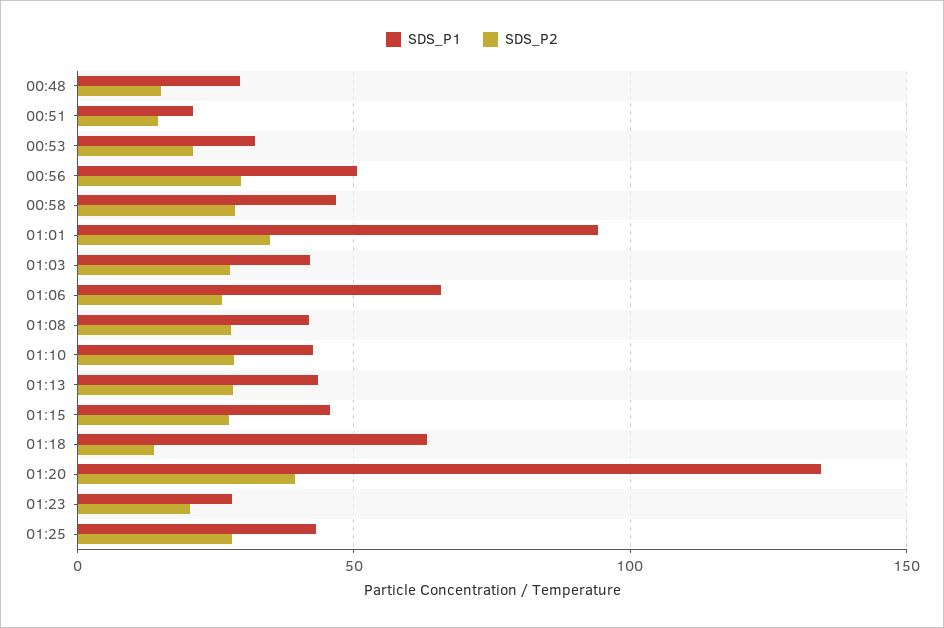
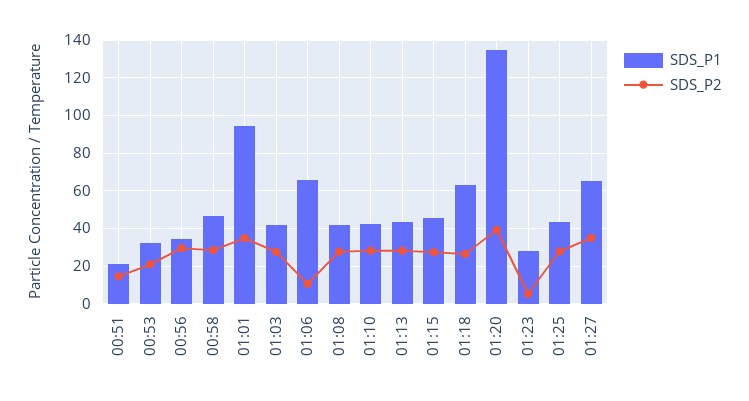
SDS_P1, 00:48: 30 -> none
SDS_P2, 00:48: 15 -> none
SDS_P1, 00:56: 50 -> 35
SDS_P2, 01:06: 25 -> 10
SDS_P2, 01:18: 15 -> 25
SDS_P2, 01:23: 20 -> 5
SDS_P1, 01:27: none -> 65
SDS_P2, 01:27: none -> 35

